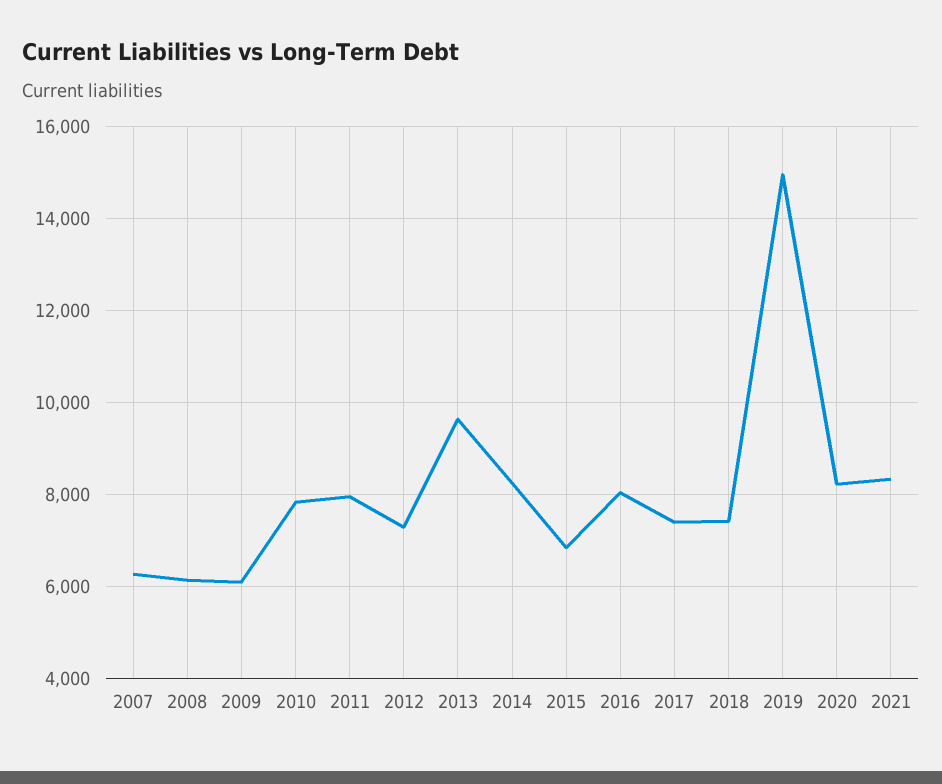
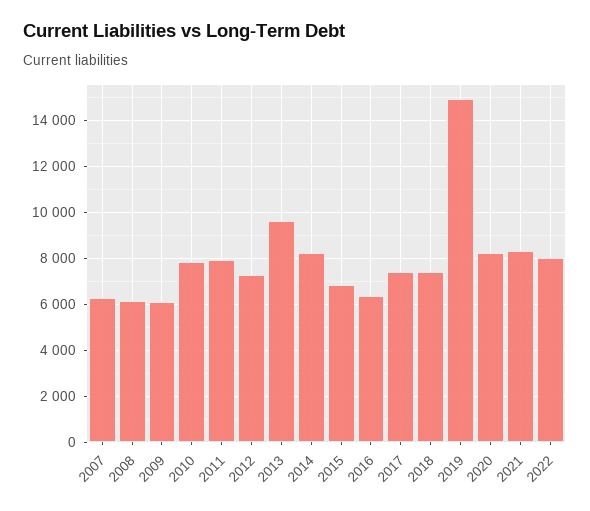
2016: 8000 -> 6500
2022: none -> 8000

